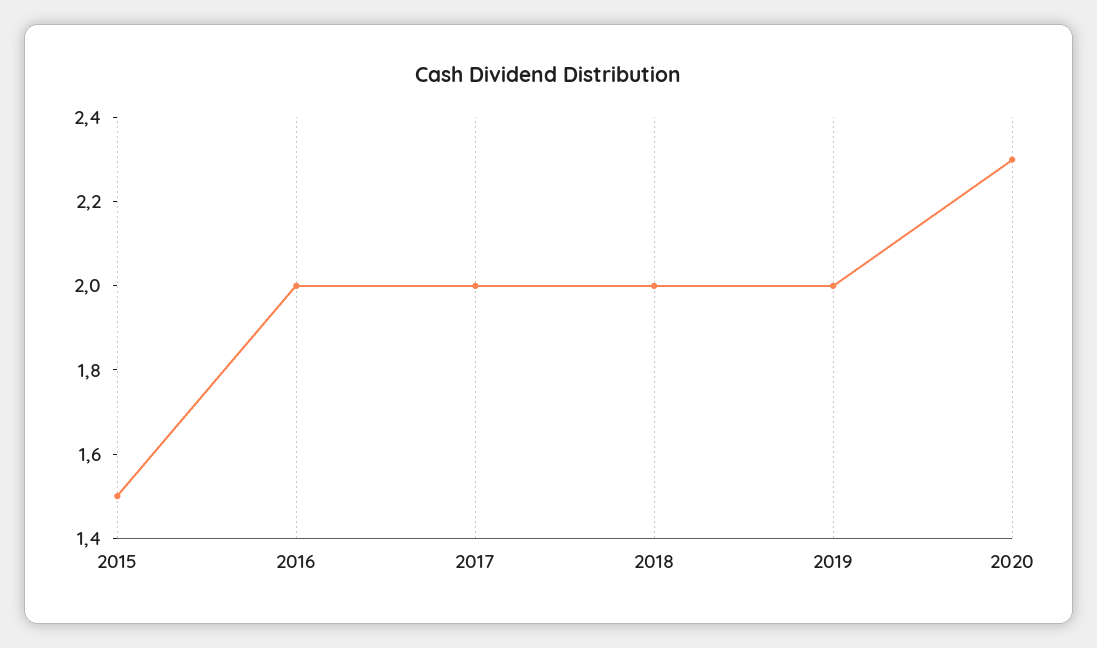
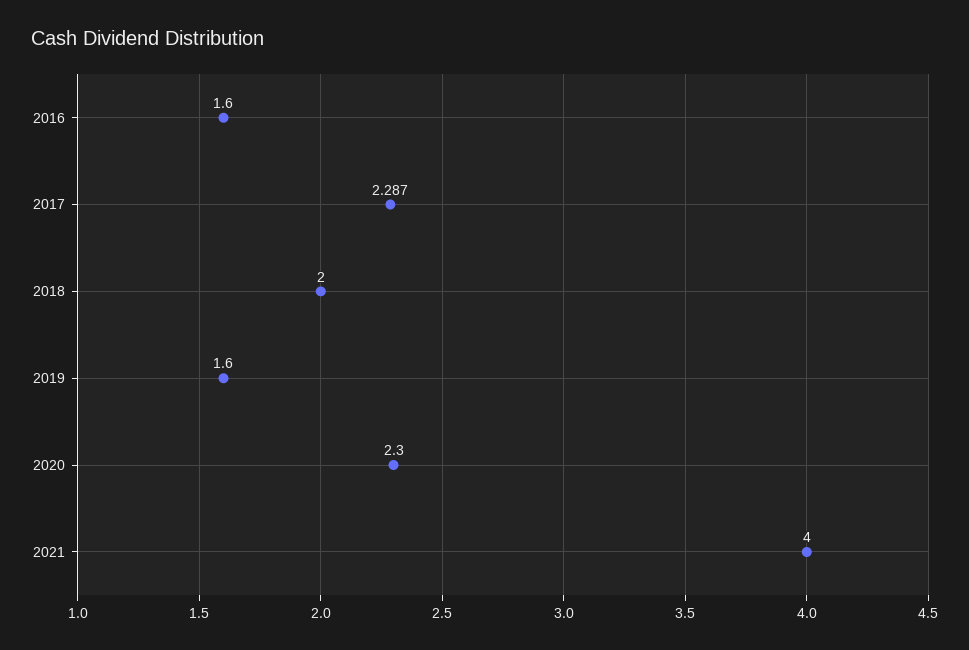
2015: 1.5 -> none
2016: 2 -> 1.6
2017: 2 -> 2.287
2019: 2 -> 1.6
2021: none -> 4

